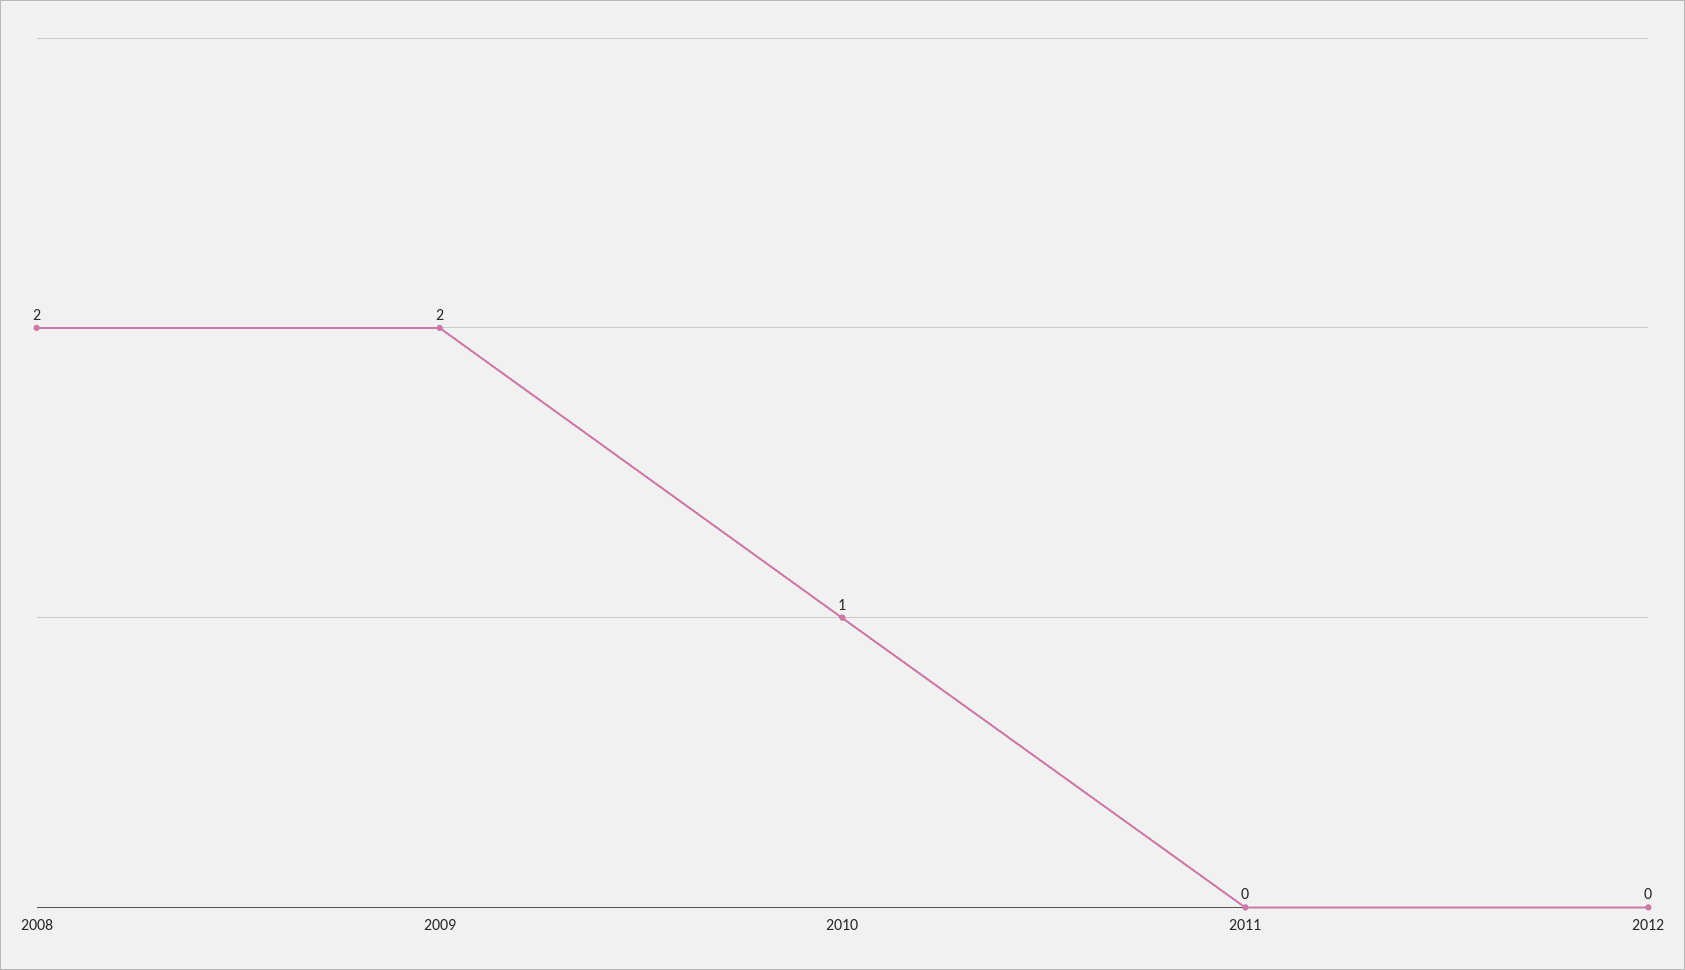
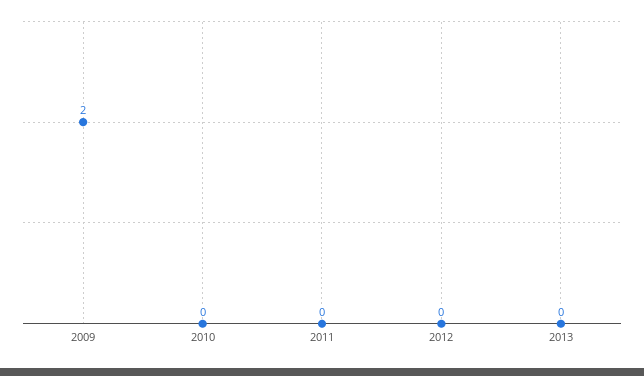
2008: 2 -> none
2010: 1 -> 0
2013: none -> 0

